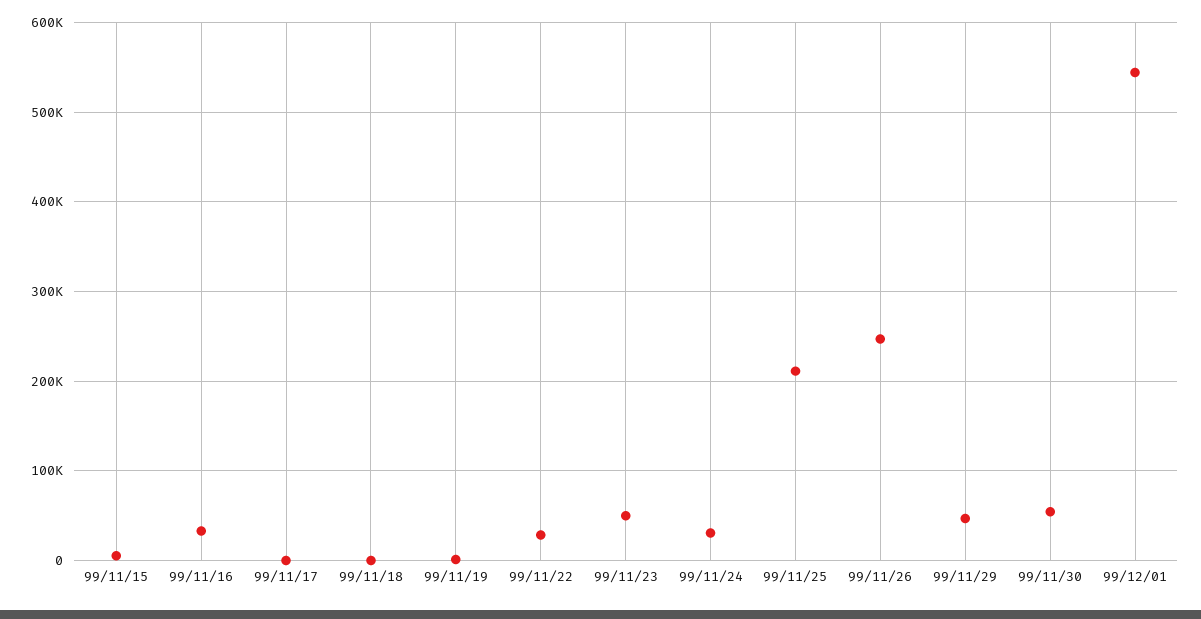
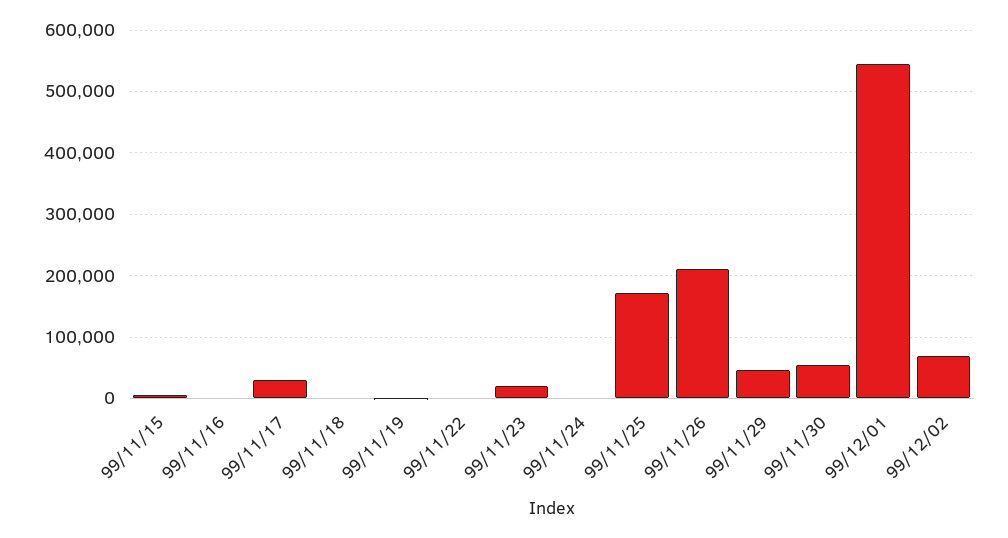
99/11/16: 30000 -> 0
99/11/17: 0 -> 30000
99/11/22: 30000 -> 0
99/11/23: 50000 -> 20000
99/11/24: 30000 -> 0
99/11/25: 210000 -> 170000
99/11/26: 250000 -> 210000
99/12/02: none -> 70000

